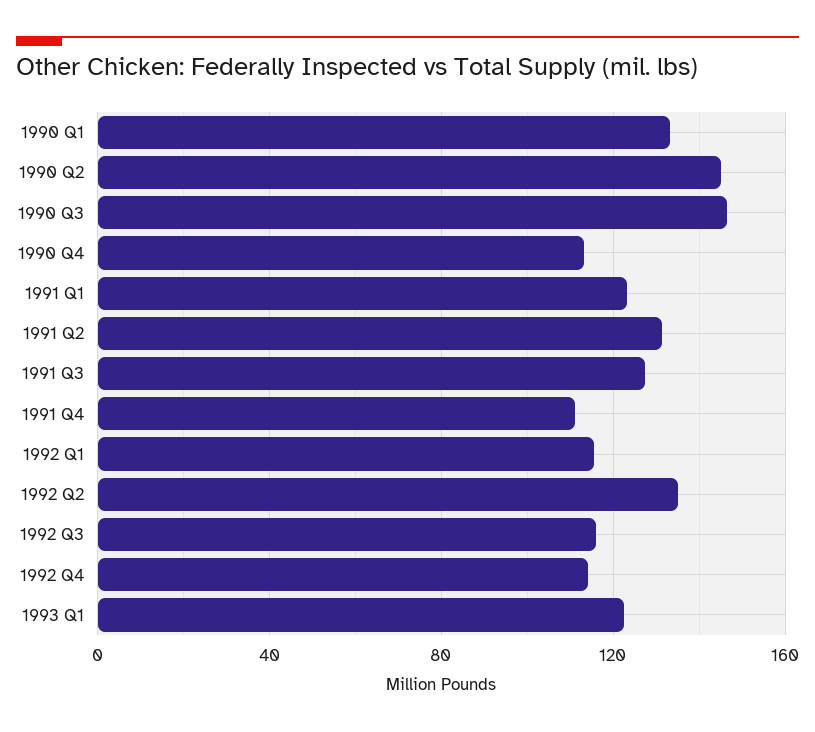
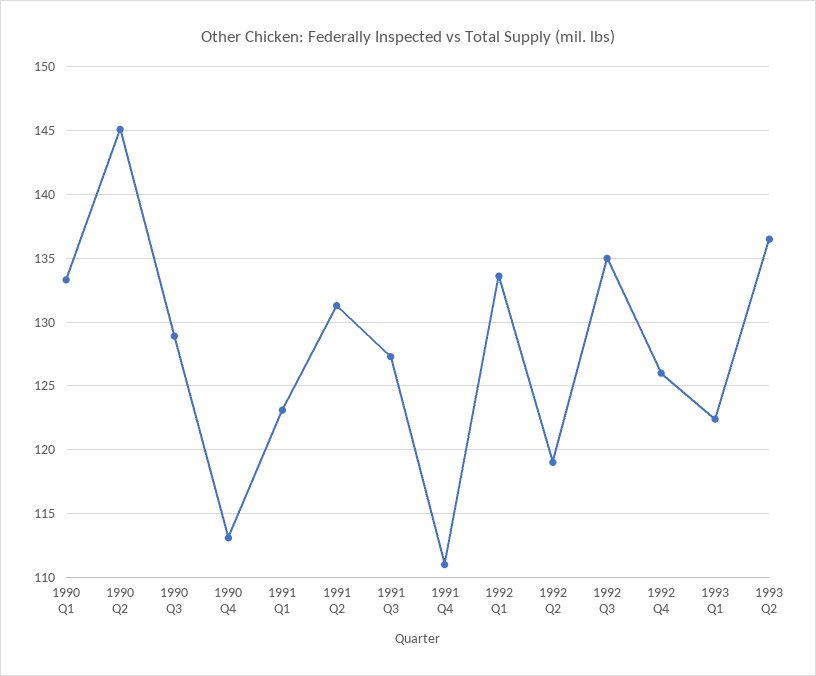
1990 Q3: 145 -> 129
1992 Q1: 115 -> 133.5
1992 Q2: 135 -> 119
1992 Q3: 115 -> 135
1992 Q4: 115 -> 126
1993 Q2: none -> 136.5

